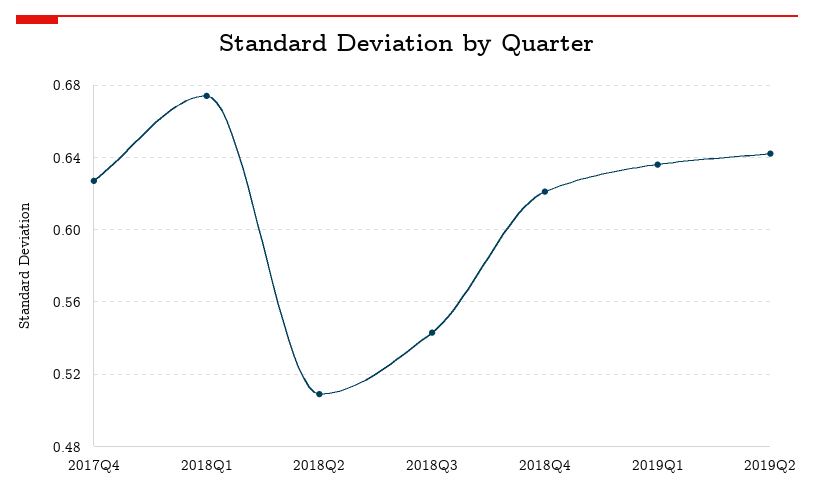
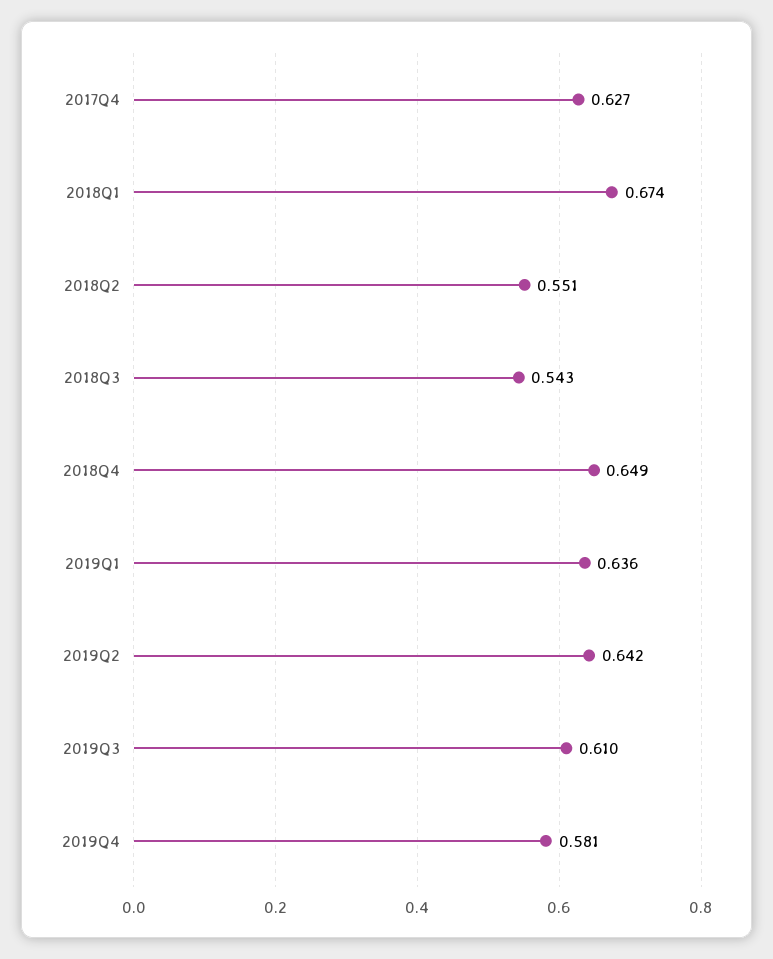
2018Q2: 0.51 -> 0.551
2018Q4: 0.62 -> 0.649
2019Q3: none -> 0.61
2019Q4: none -> 0.581

